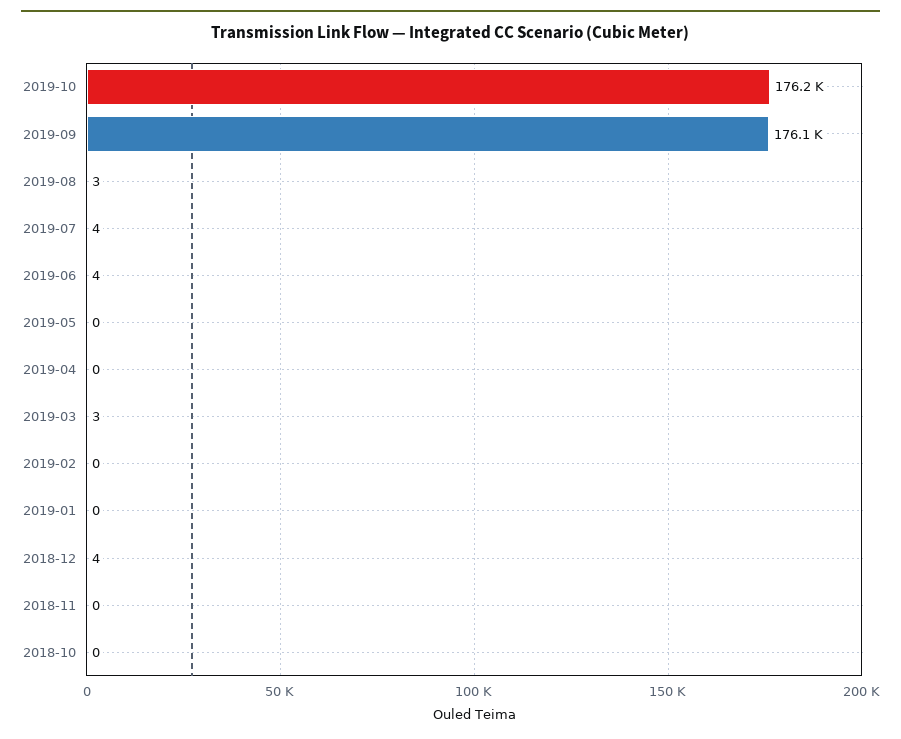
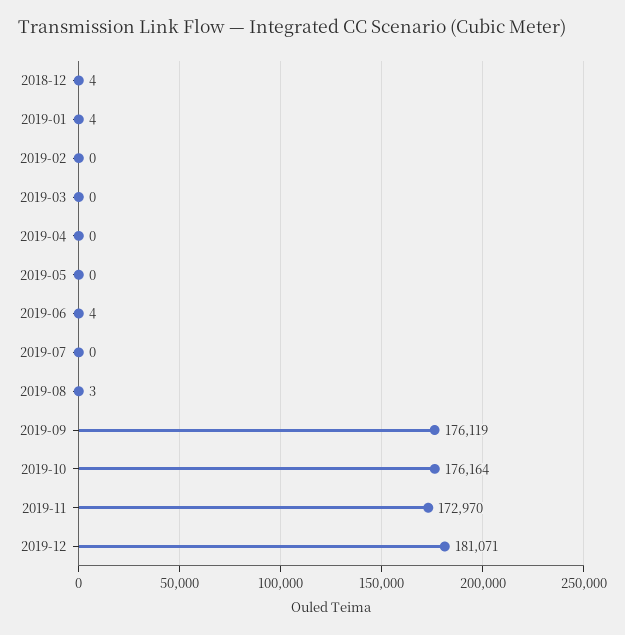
2019-07: 4 -> 0
2019-03: 3 -> 0
2019-01: 0 -> 4
2018-11: 0 -> none
2018-10: 0 -> none
2019-11: none -> 172970
2019-12: none -> 181071

